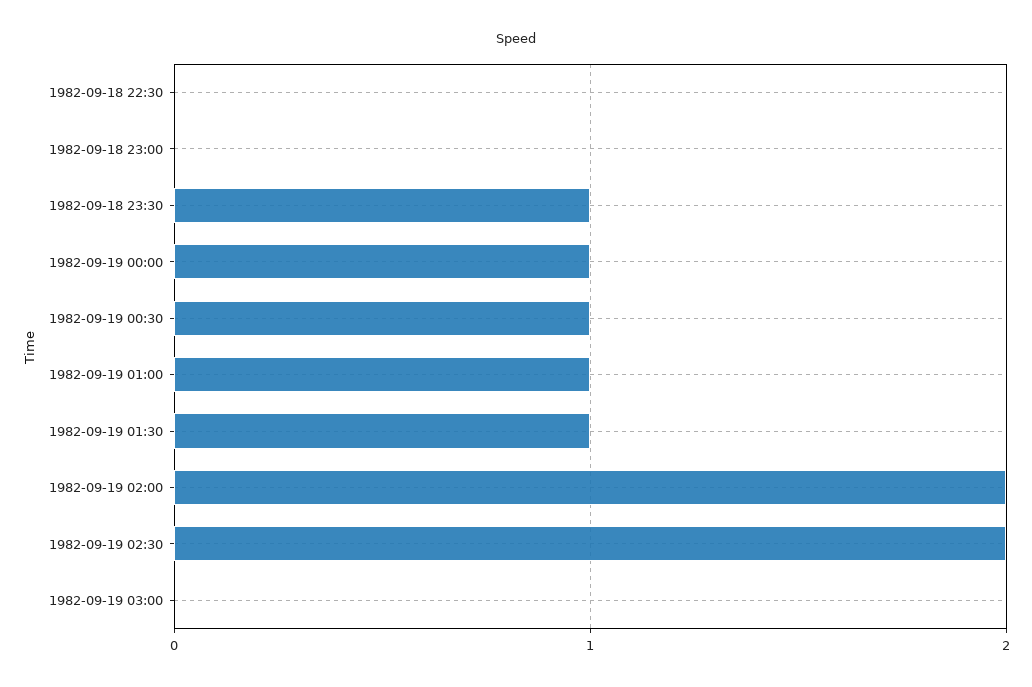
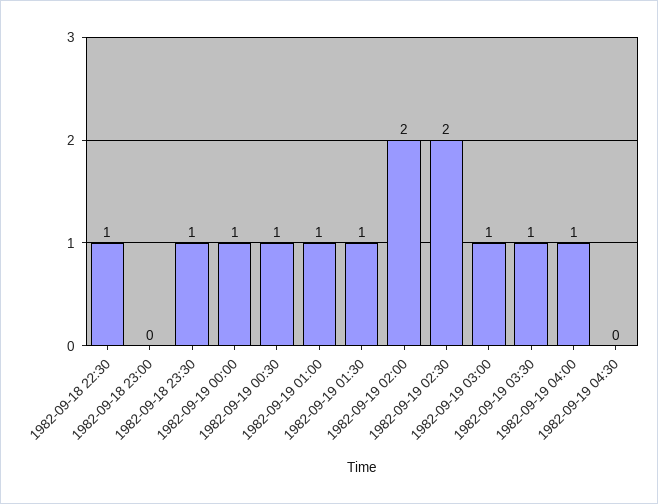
1982-09-18 22:30: 0 -> 1
1982-09-19 03:00: 0 -> 1
1982-09-19 03:30: none -> 1
1982-09-19 04:00: none -> 1
1982-09-19 04:30: none -> 0

